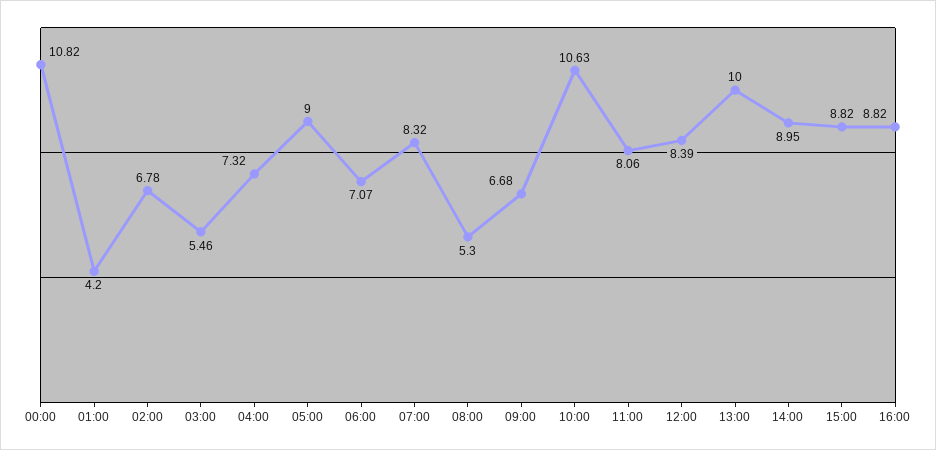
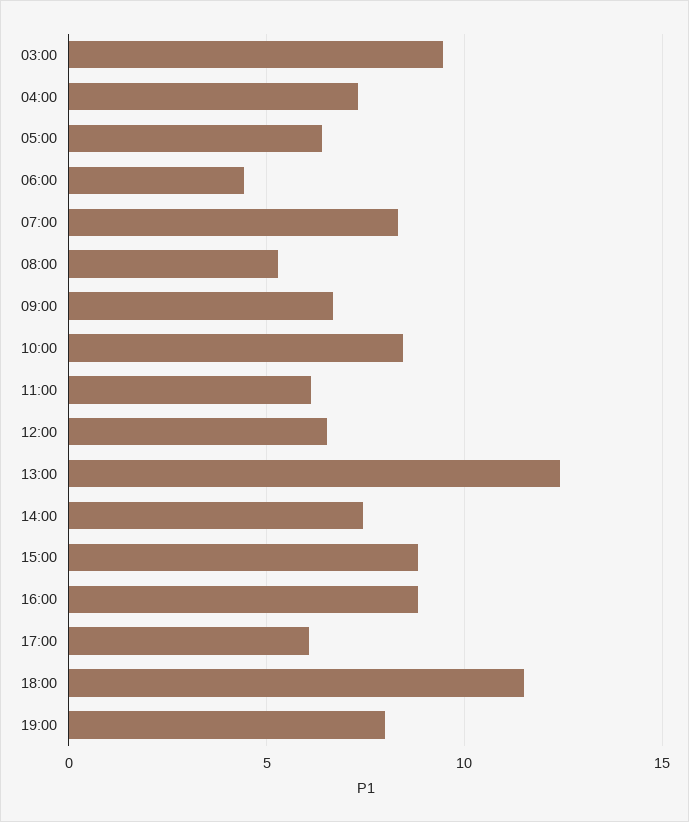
00:00: 10.82 -> none
01:00: 4.2 -> none
02:00: 6.78 -> none
03:00: 5.46 -> 9.5
05:00: 9 -> 6.5
06:00: 7.07 -> 4.5
10:00: 10.63 -> 8.5
11:00: 8.06 -> 6
12:00: 8.39 -> 6.5
13:00: 10 -> 12.5
14:00: 8.95 -> 7.5
17:00: none -> 6
18:00: none -> 11.5
19:00: none -> 8

